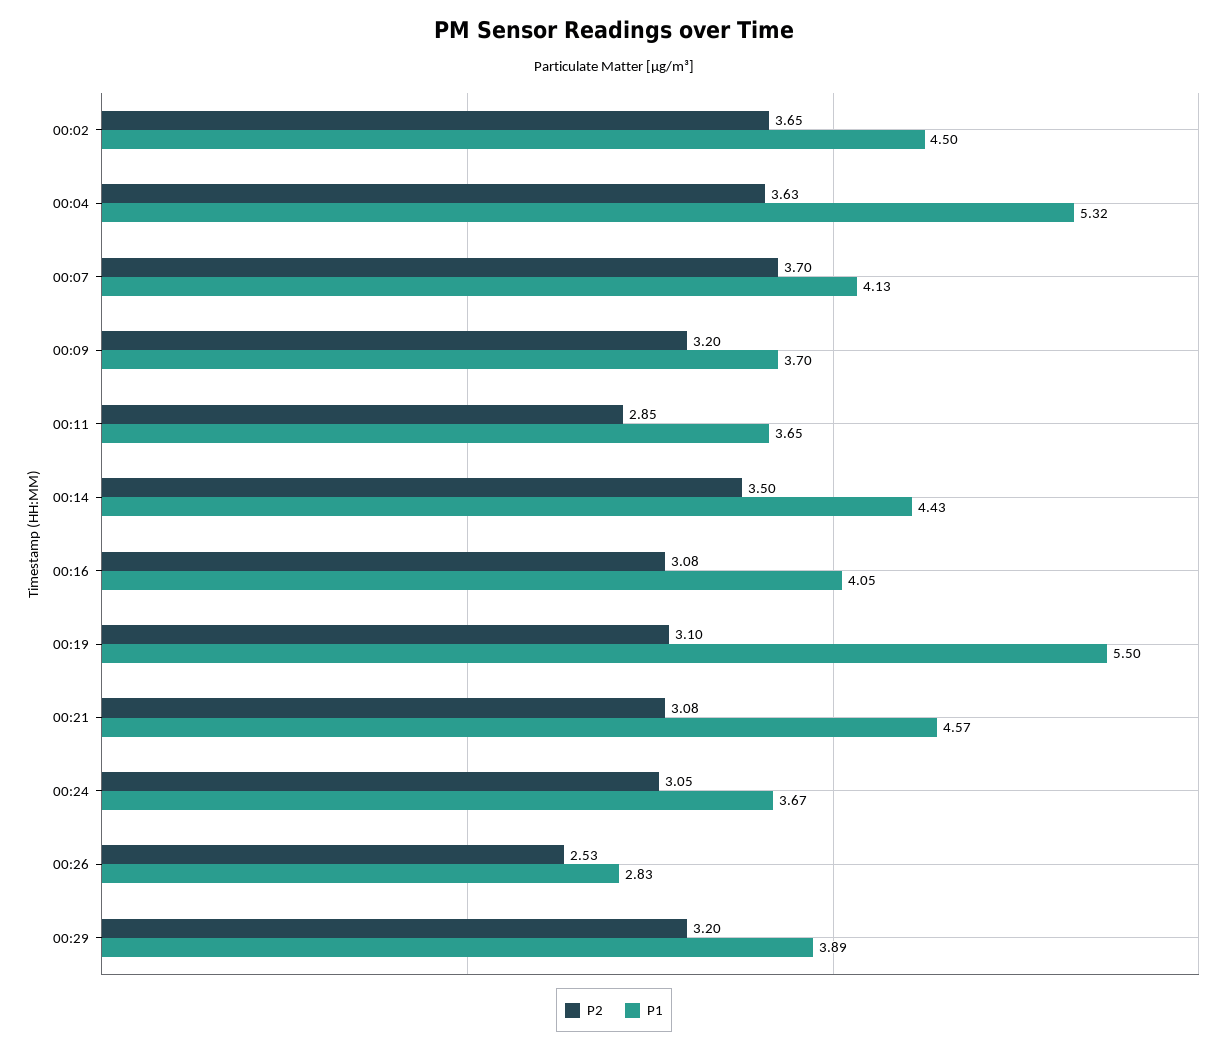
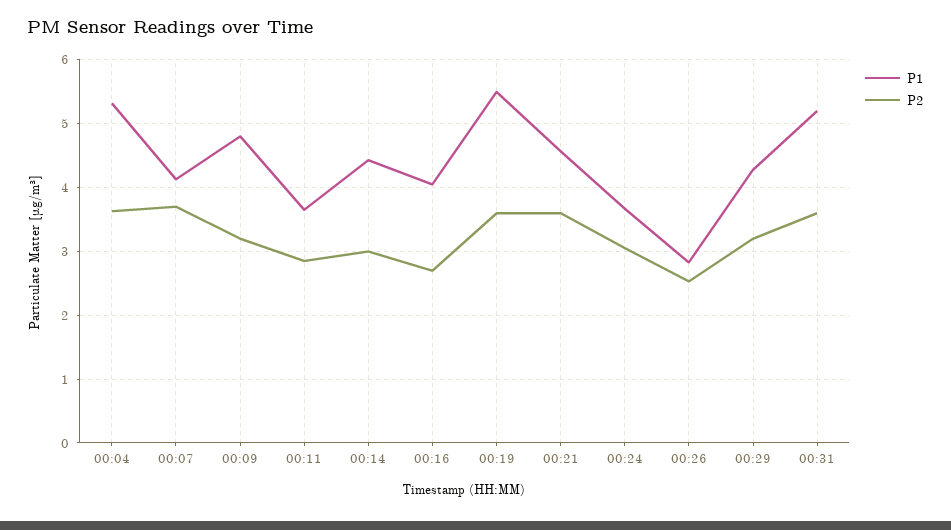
P2, 00:02: 3.65 -> none
P1, 00:02: 4.5 -> none
P1, 00:09: 3.7 -> 4.8
P2, 00:14: 3.5 -> 3
P2, 00:16: 3.08 -> 2.7
P2, 00:19: 3.1 -> 3.6
P2, 00:21: 3.08 -> 3.6
P1, 00:29: 3.89 -> 4.3
P1, 00:31: none -> 5.2
P2, 00:31: none -> 3.6

